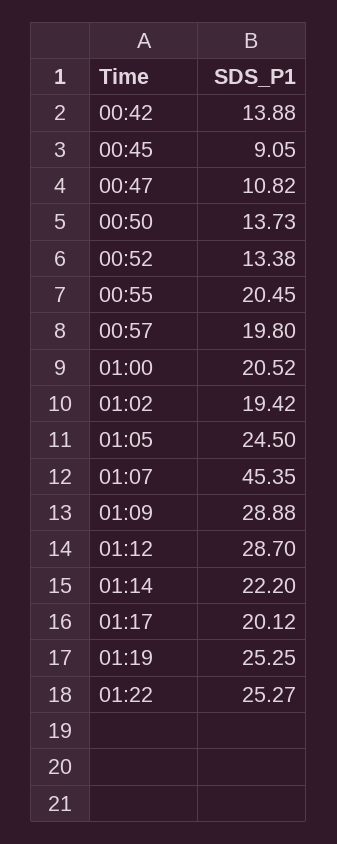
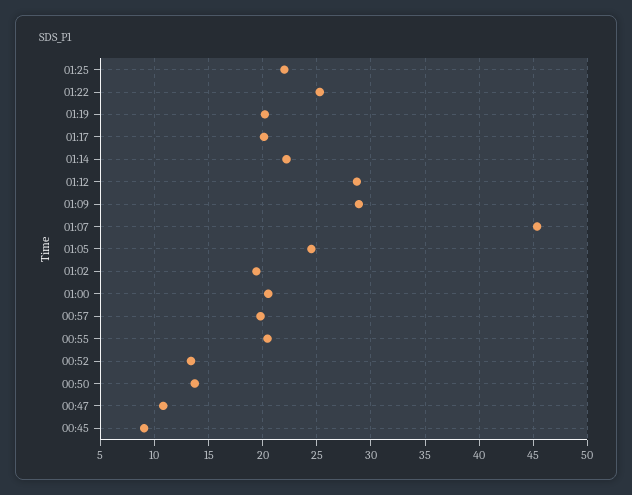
00:42: 13.88 -> none
01:19: 25.25 -> 20
01:25: none -> 22

